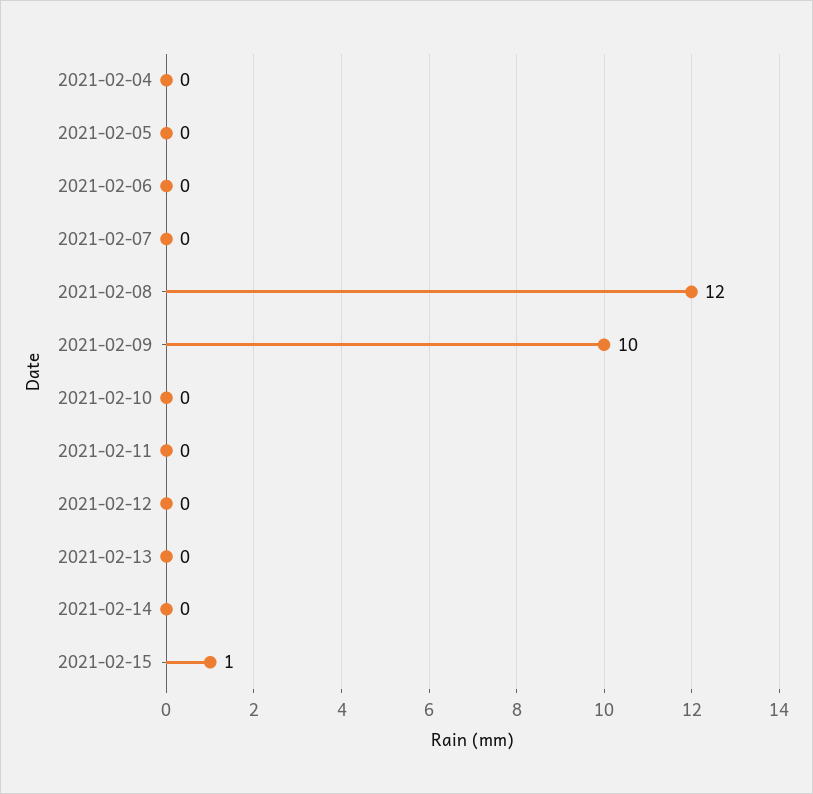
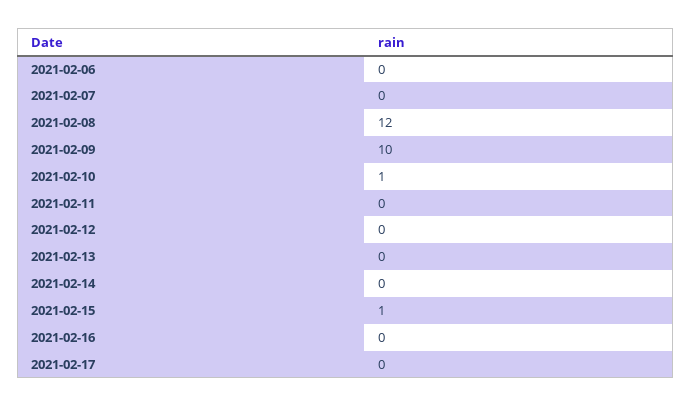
2021-02-04: 0 -> none
2021-02-05: 0 -> none
2021-02-10: 0 -> 1
2021-02-16: none -> 0
2021-02-17: none -> 0

